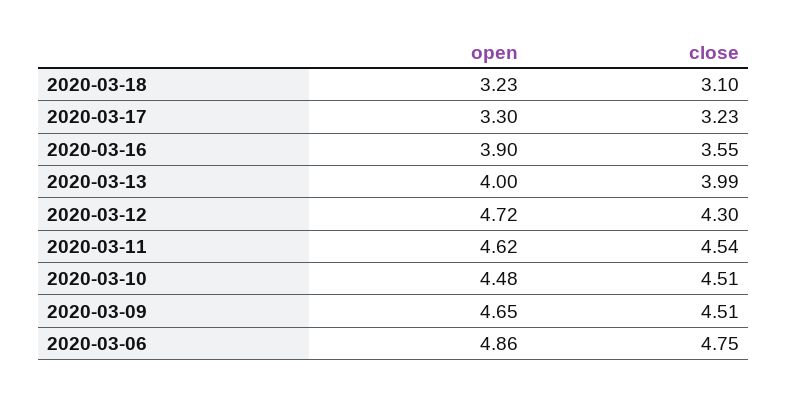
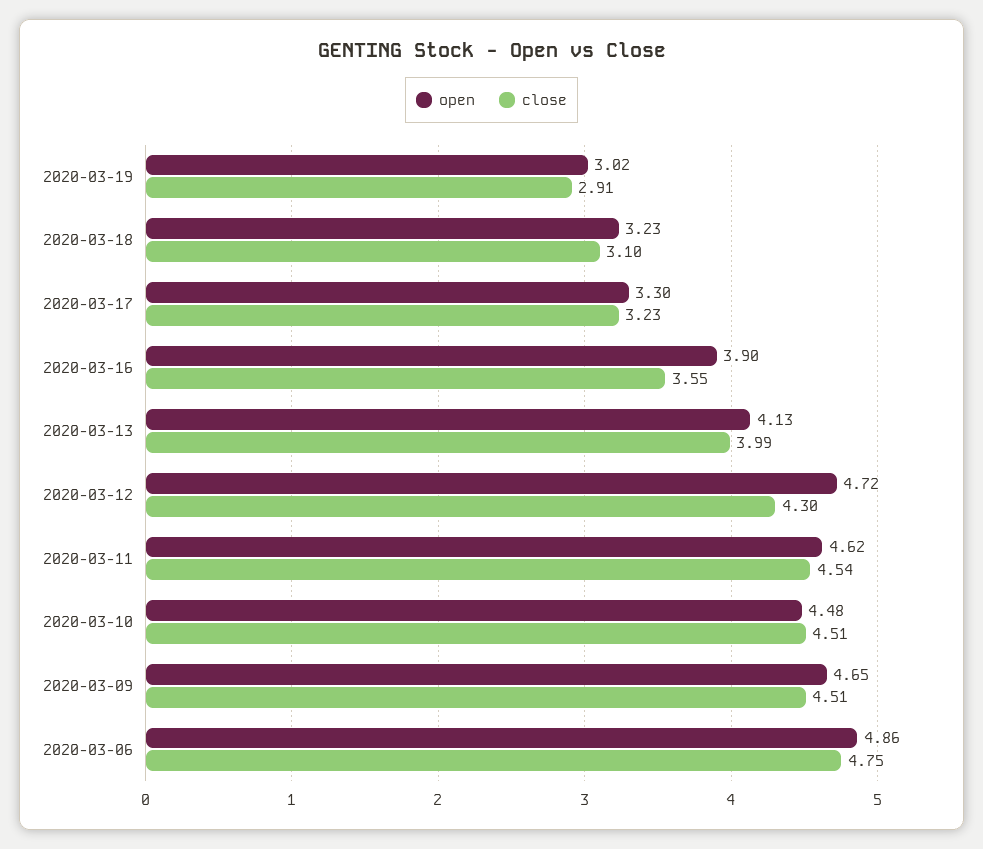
open, 2020-03-13: 4 -> 4.13
open, 2020-03-19: none -> 3.02
close, 2020-03-19: none -> 2.91

